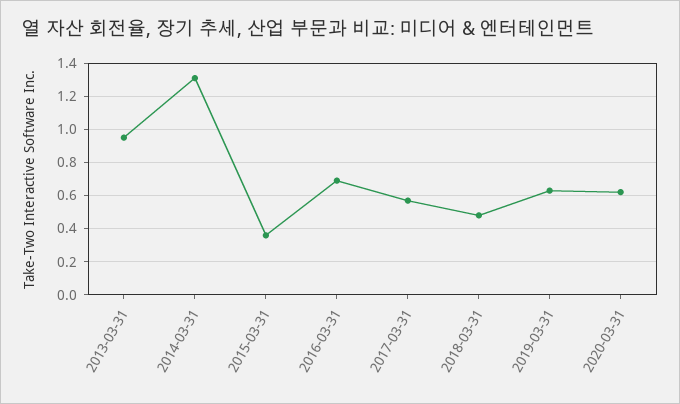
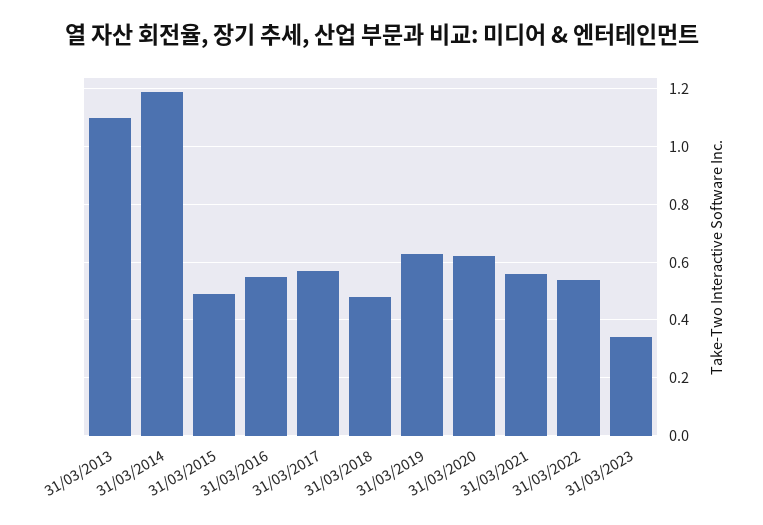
2013-03-31: 0.95 -> 1.1
2014-03-31: 1.3 -> 1.2
2015-03-31: 0.35 -> 0.5
2016-03-31: 0.7 -> 0.55
31/03/2021: none -> 0.55
31/03/2022: none -> 0.55
31/03/2023: none -> 0.35

